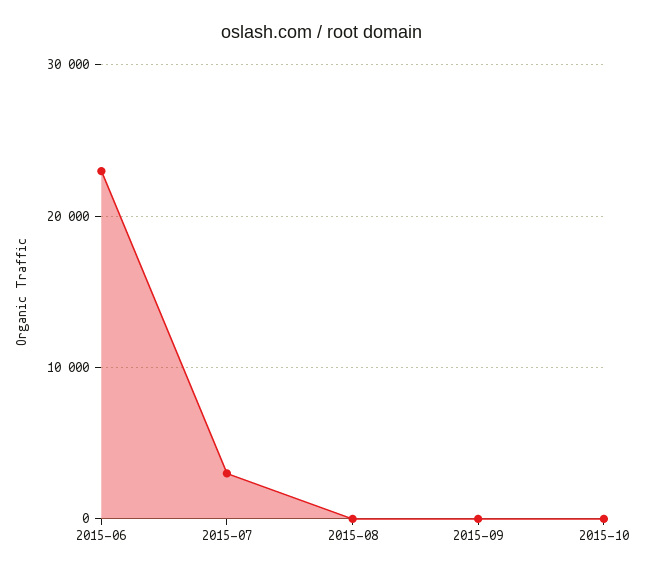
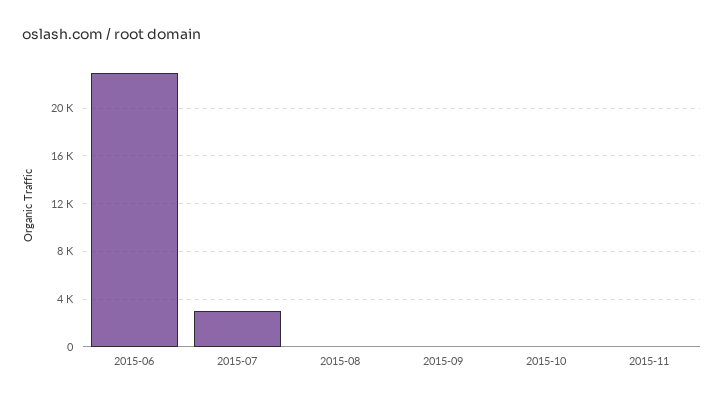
2015-11: none -> 0

